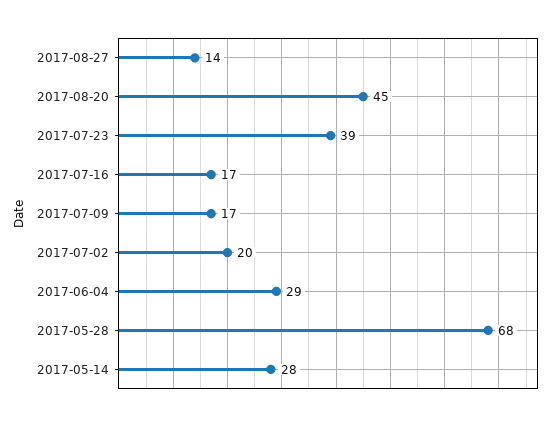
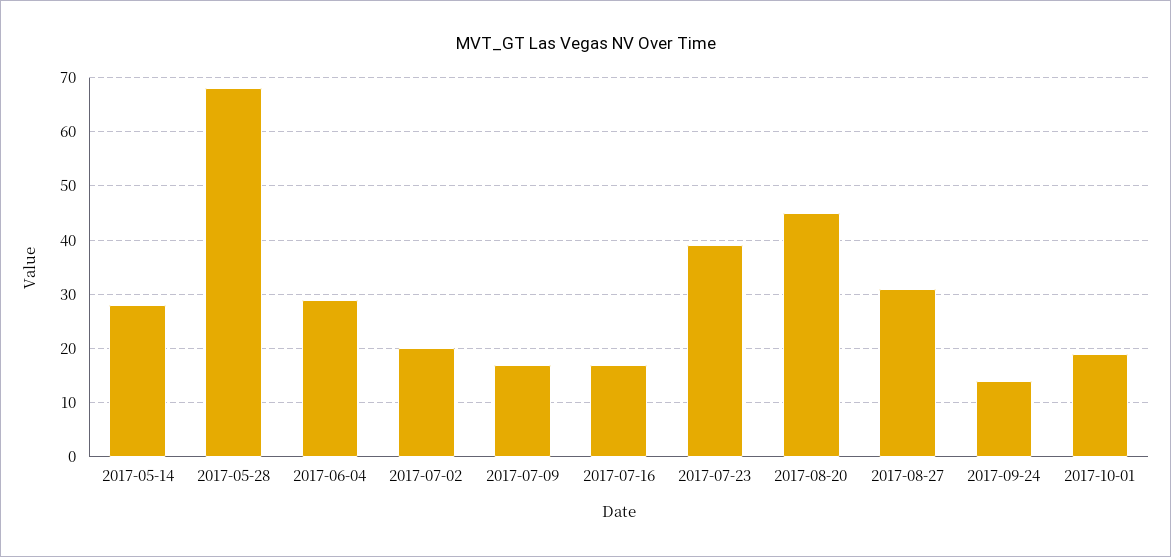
2017-08-27: 14 -> 30
2017-09-24: none -> 15
2017-10-01: none -> 20

